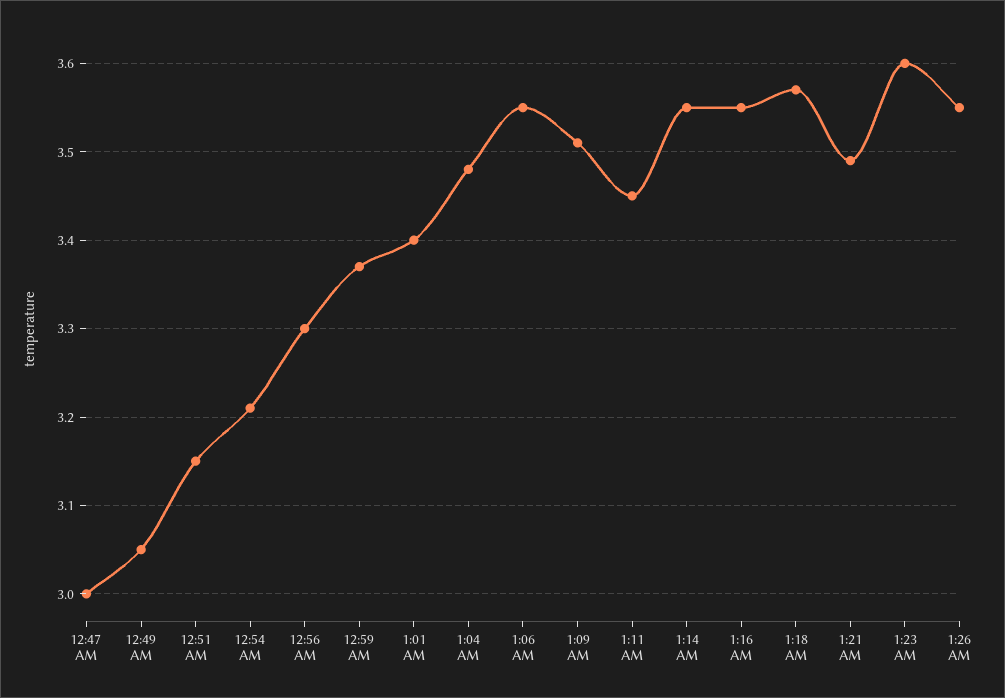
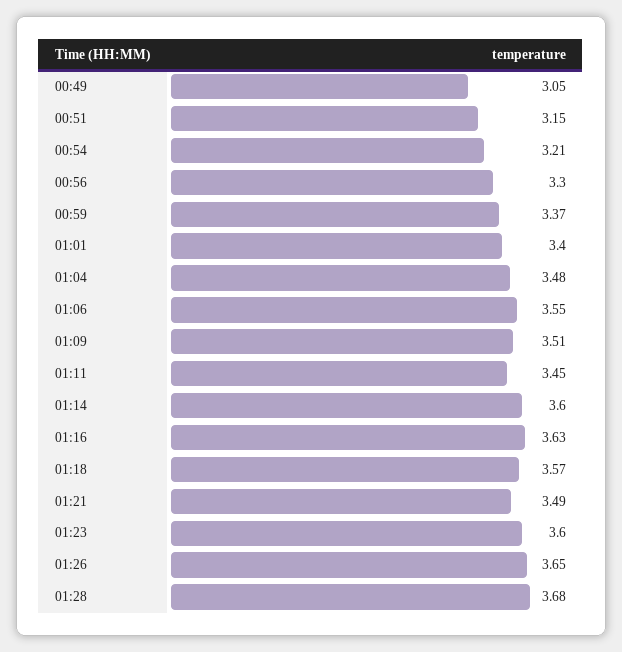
12:47 AM: 3 -> none
1:14 AM: 3.55 -> 3.6
1:16 AM: 3.55 -> 3.63
1:26 AM: 3.55 -> 3.65
01:28: none -> 3.68

